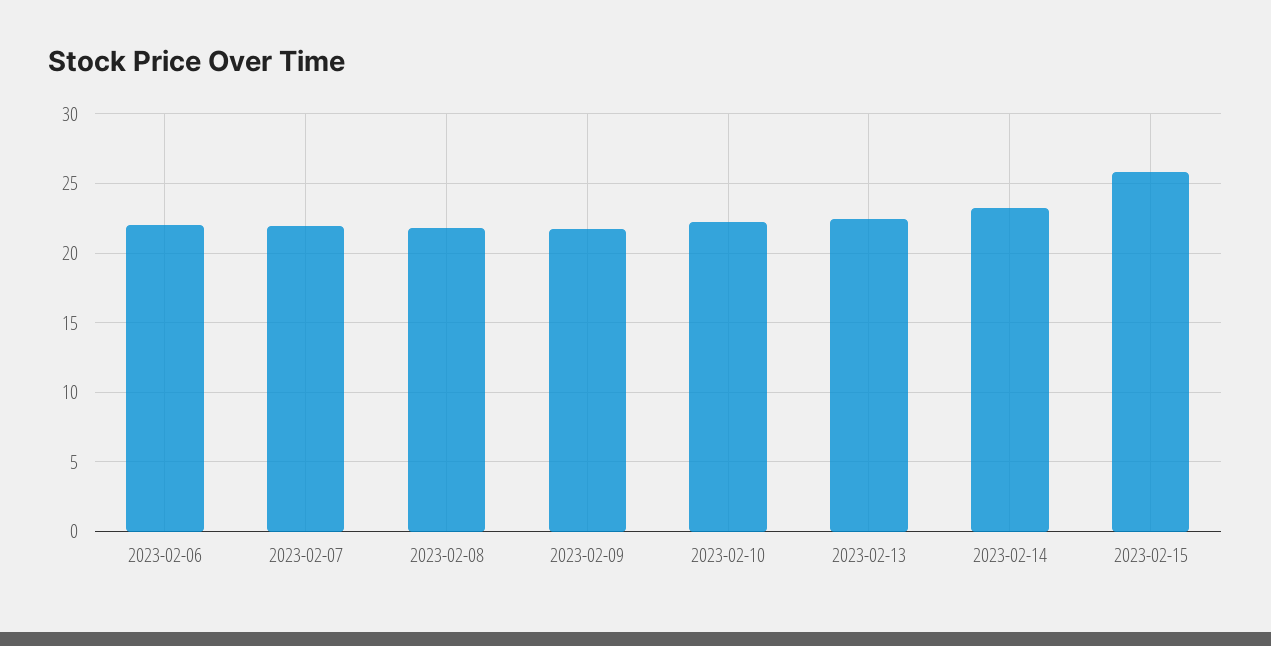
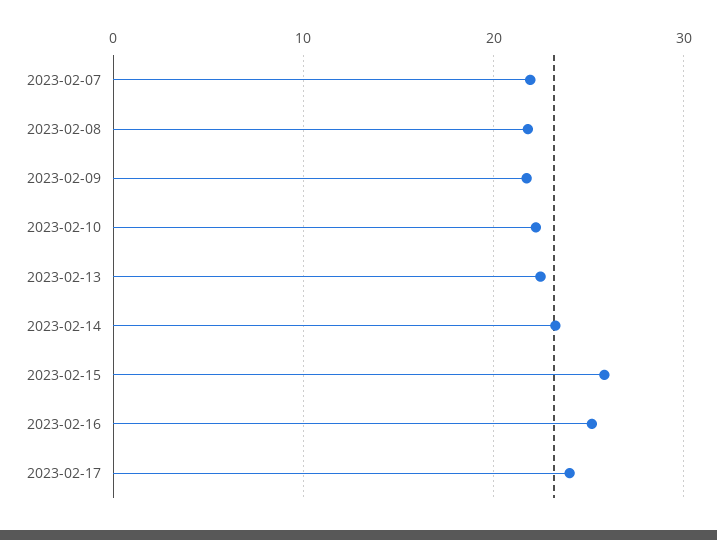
2023-02-06: 22 -> none
2023-02-16: none -> 25
2023-02-17: none -> 24

